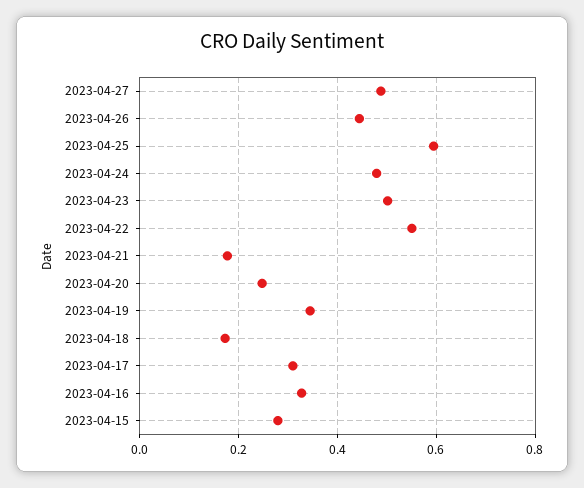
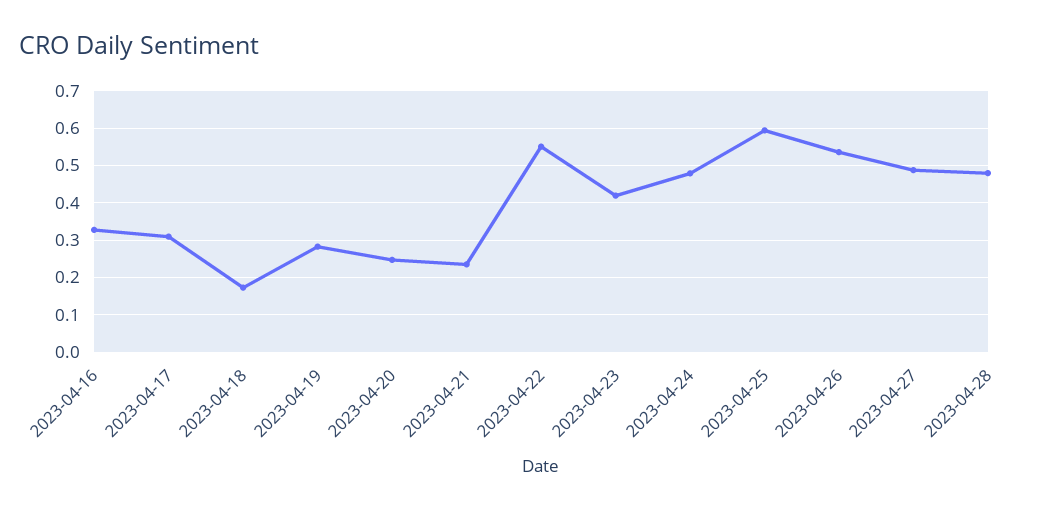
2023-04-26: 0.44 -> 0.54
2023-04-23: 0.5 -> 0.42
2023-04-21: 0.18 -> 0.24
2023-04-19: 0.34 -> 0.28
2023-04-15: 0.28 -> none
2023-04-28: none -> 0.48

